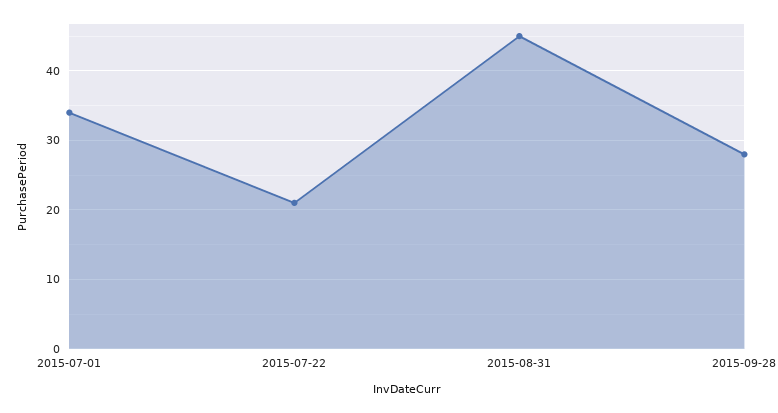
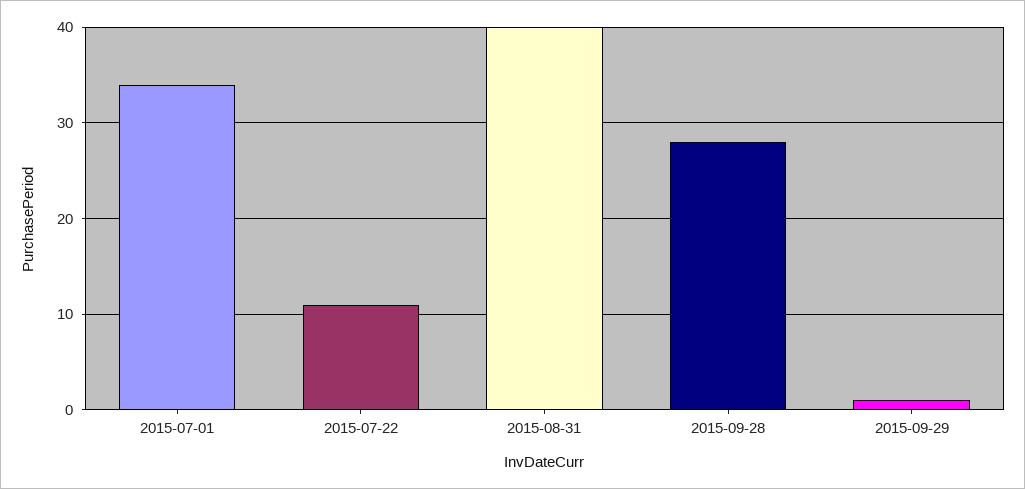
2015-07-22: 21 -> 11
2015-08-31: 45 -> 40
2015-09-29: none -> 1

